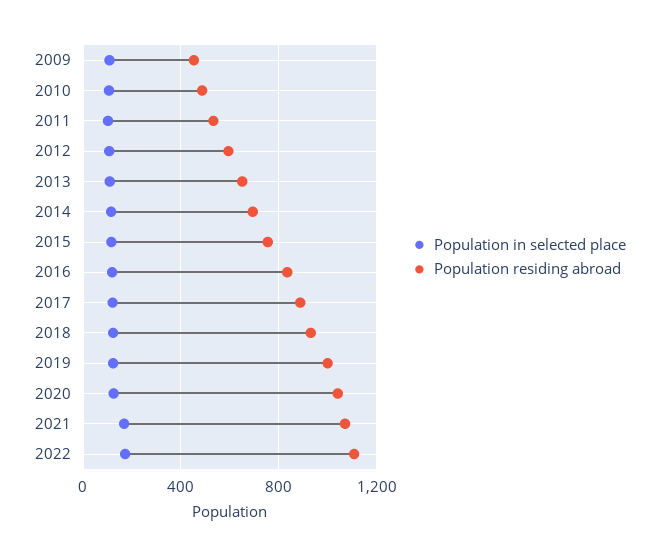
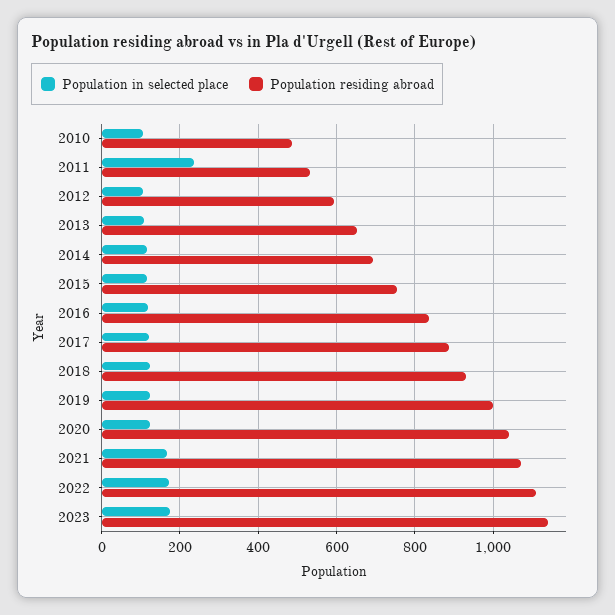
Population in selected place, 2009: 100 -> none
Population residing abroad, 2009: 450 -> none
Population in selected place, 2011: 100 -> 240
Population in selected place, 2023: none -> 180
Population residing abroad, 2023: none -> 1140

